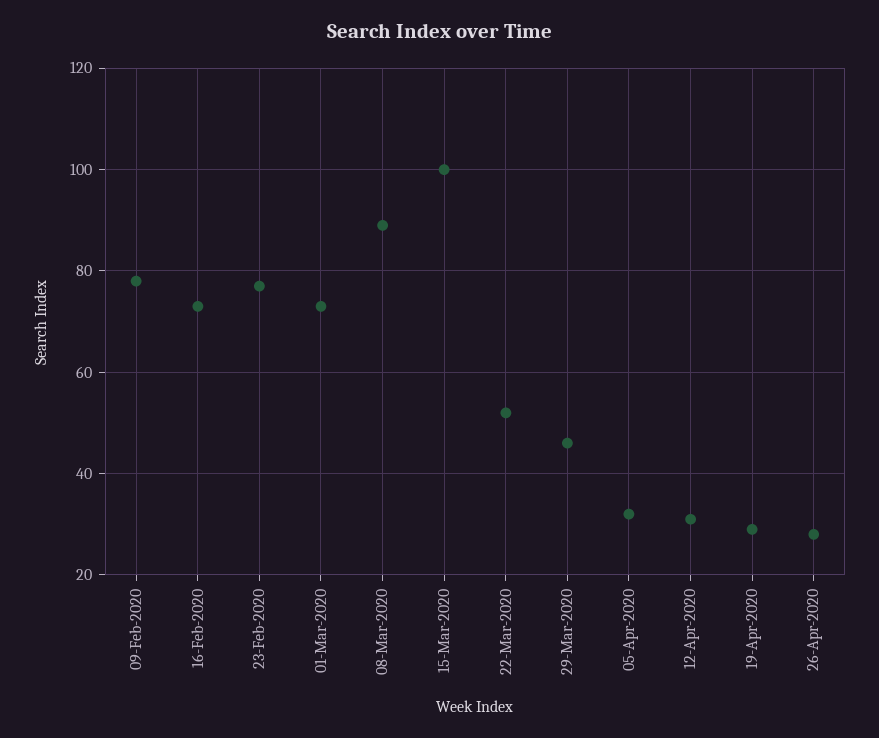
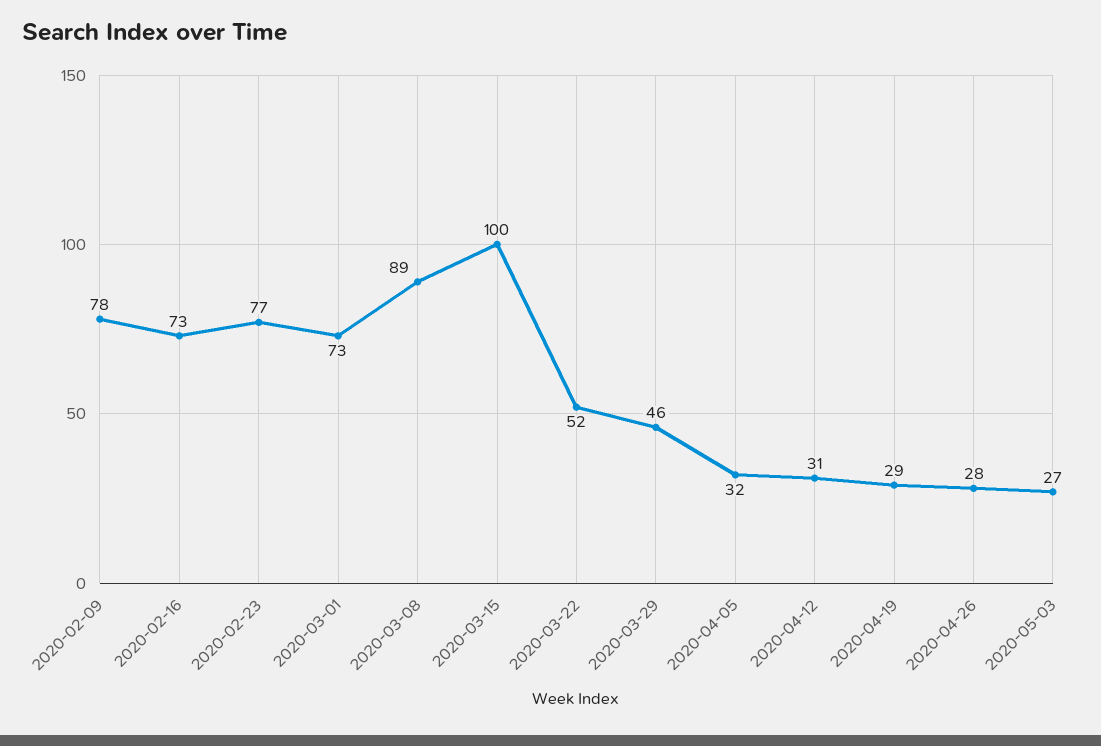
2020-05-03: none -> 27

